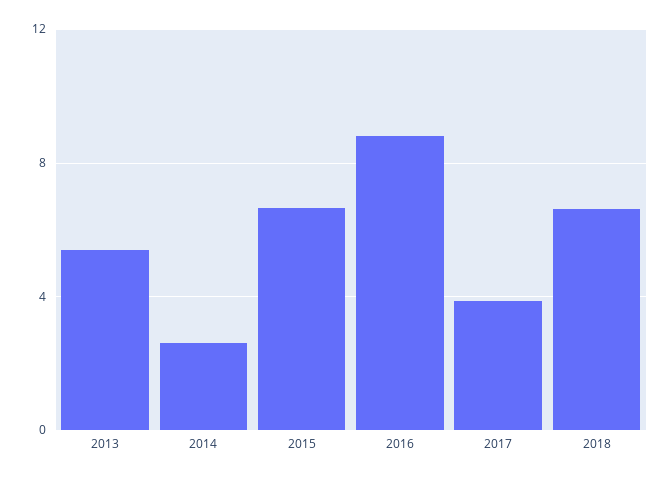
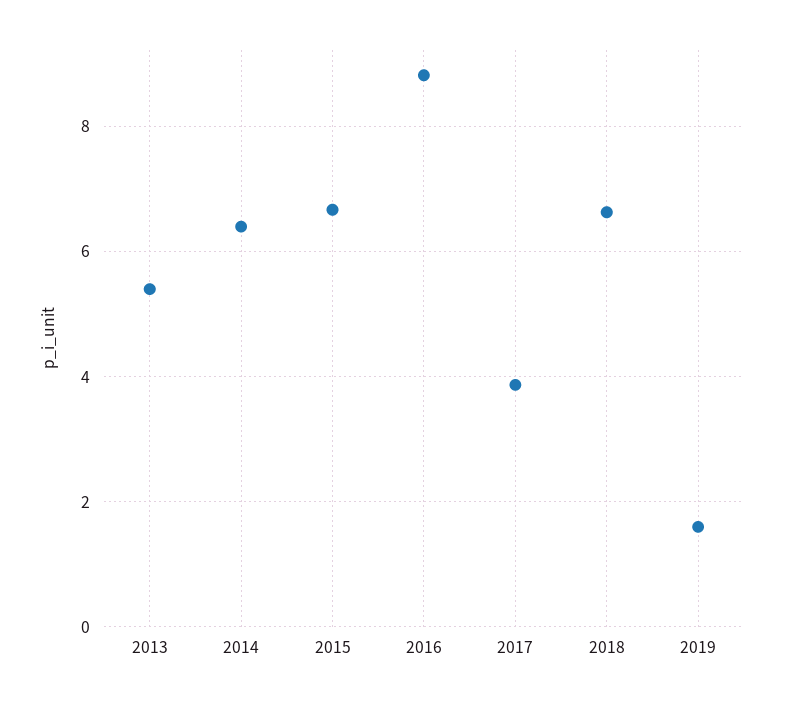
2014: 2.5 -> 6.4
2019: none -> 1.6

